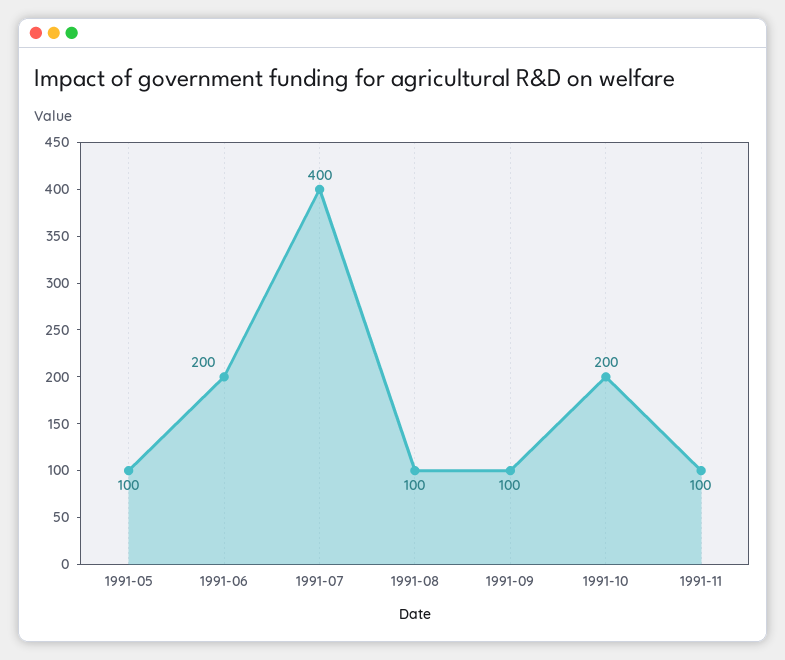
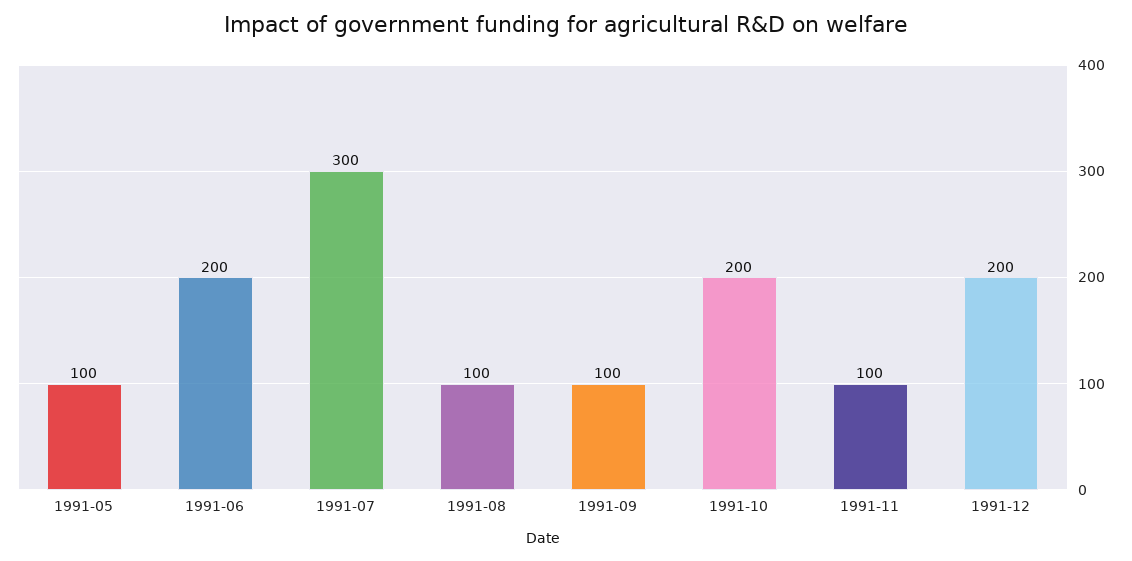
1991-07: 400 -> 300
1991-12: none -> 200

